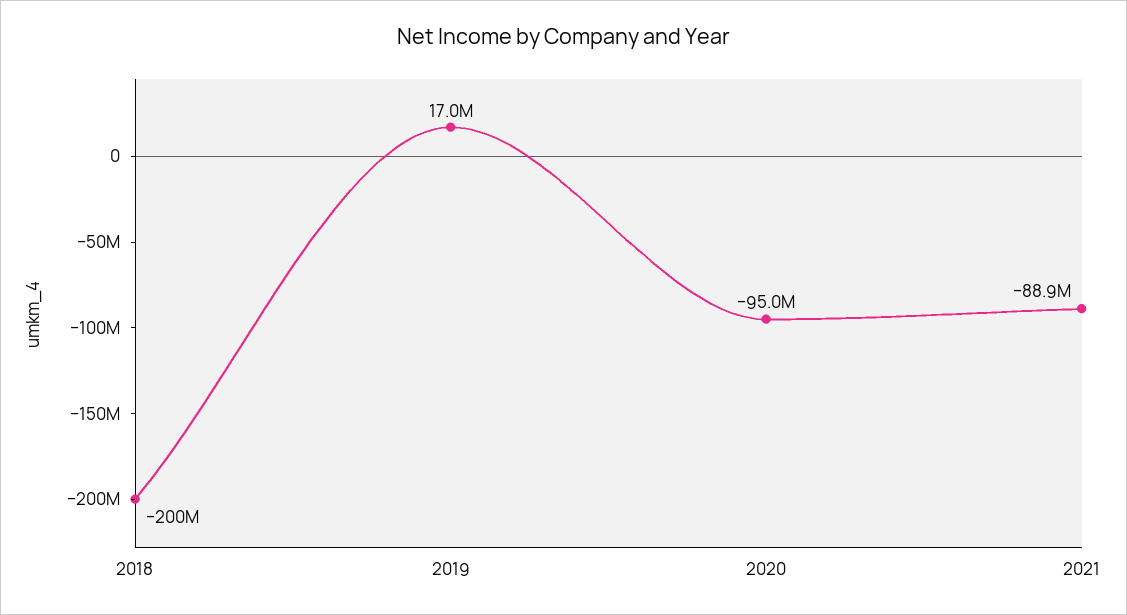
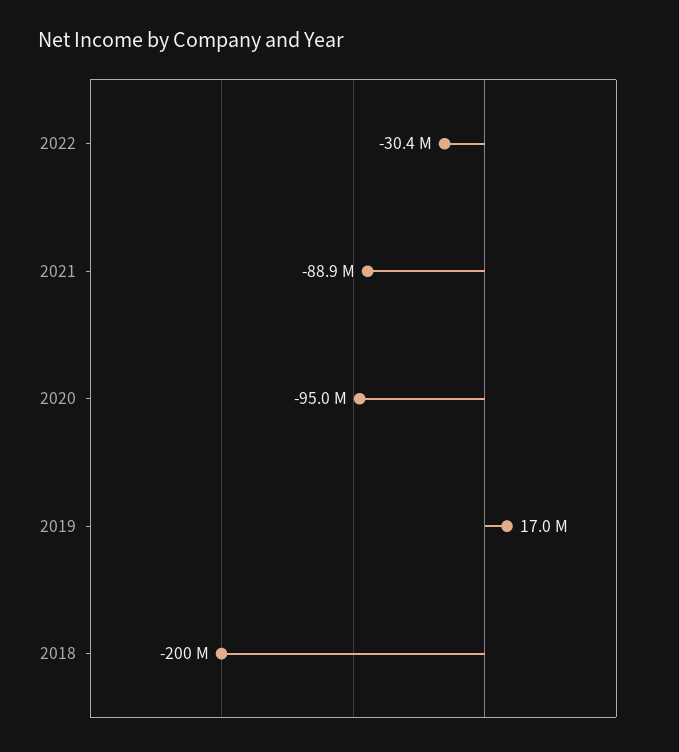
2022: none -> -30400000

